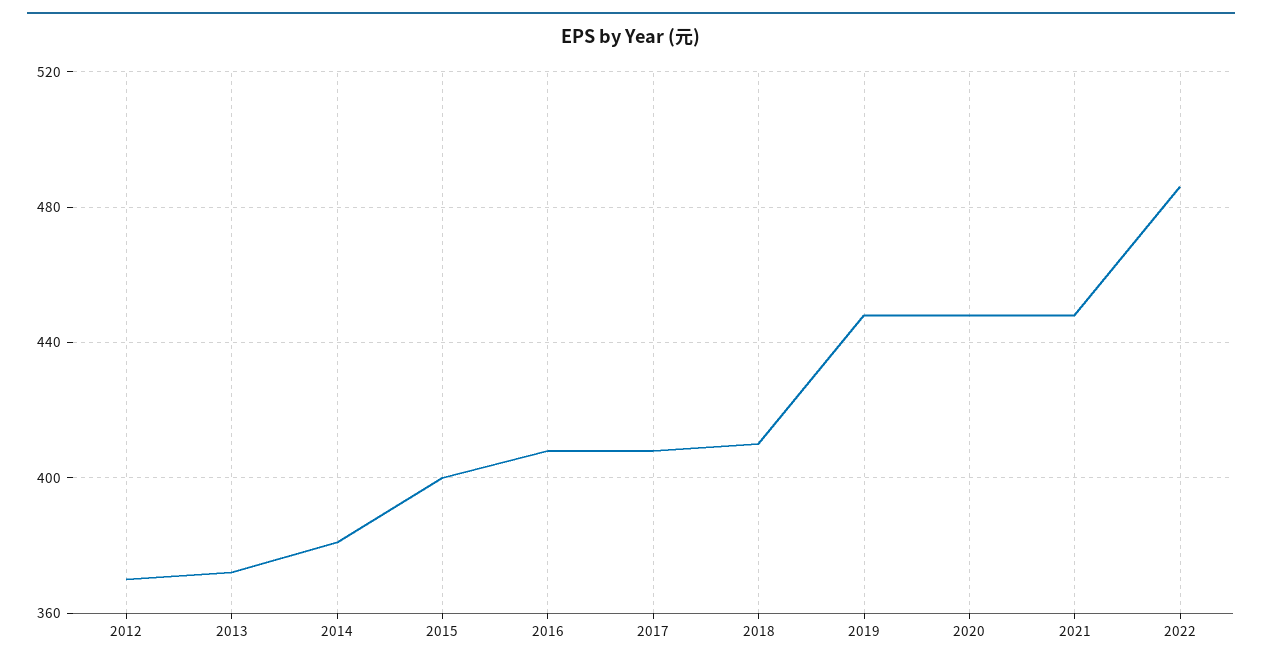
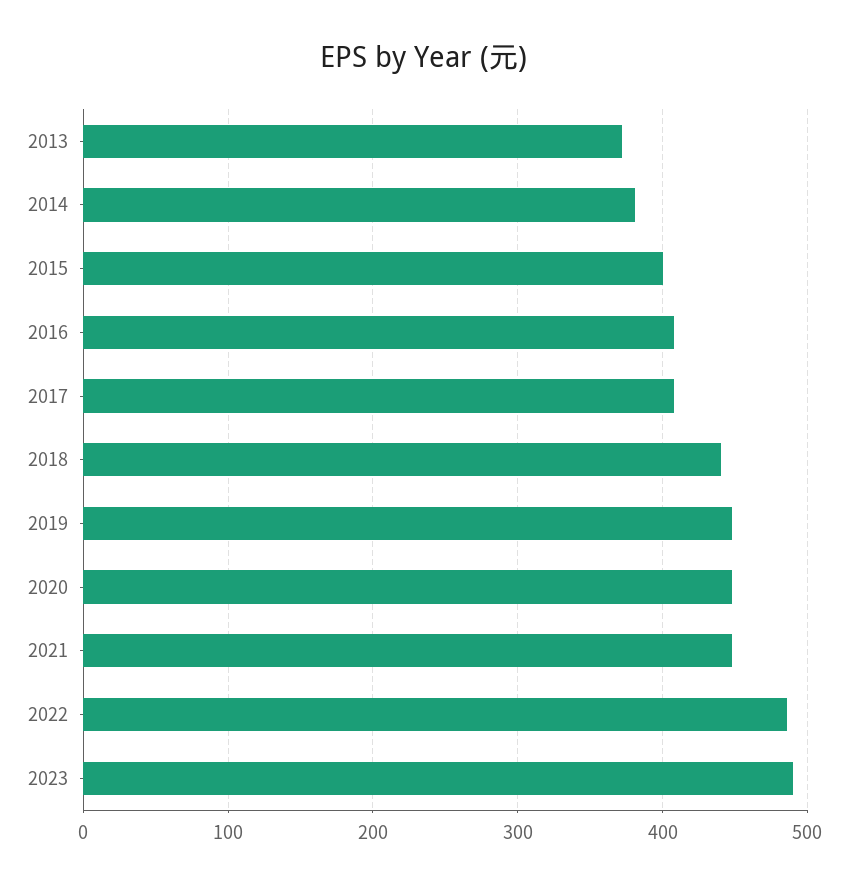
2012: 370 -> none
2018: 410 -> 440
2023: none -> 490

